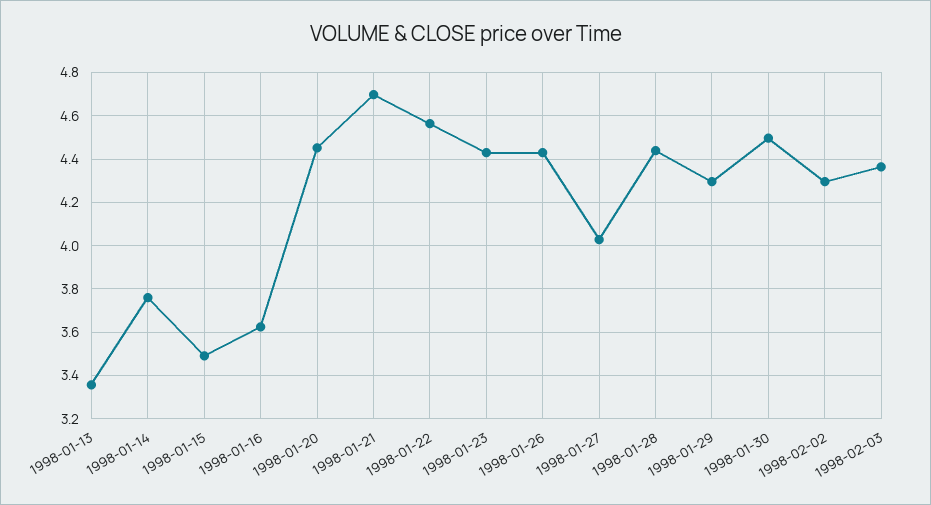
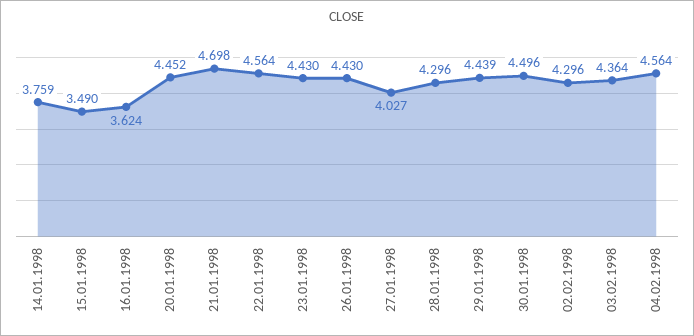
1998-01-13: 3.35 -> none
1998-01-28: 4.45 -> 4.296
1998-01-29: 4.3 -> 4.439
04.02.1998: none -> 4.564

